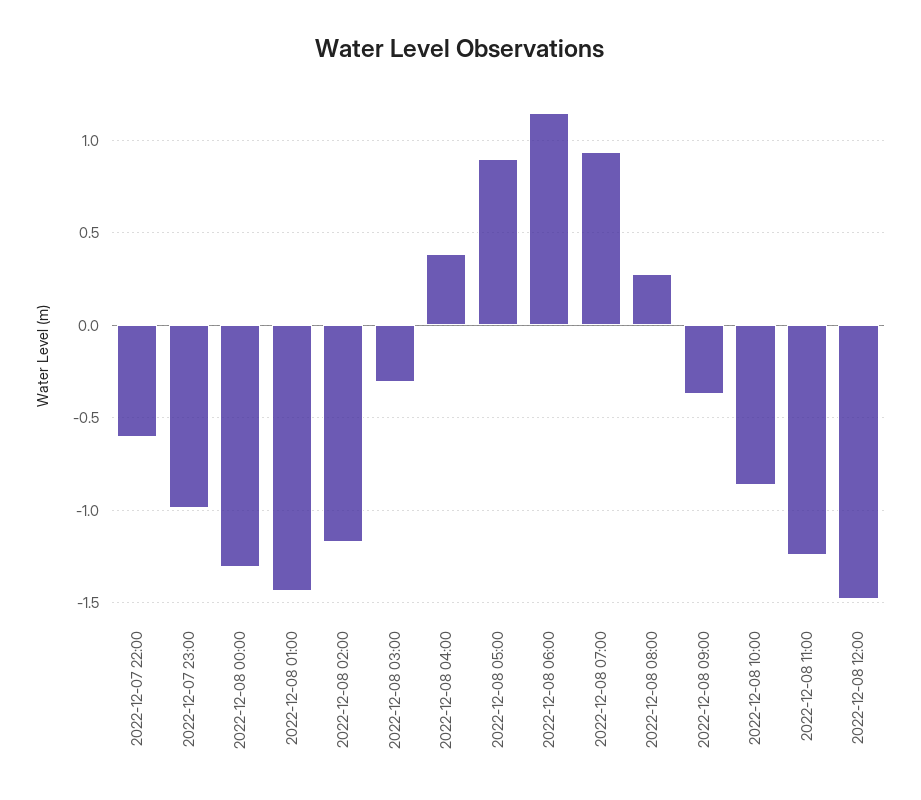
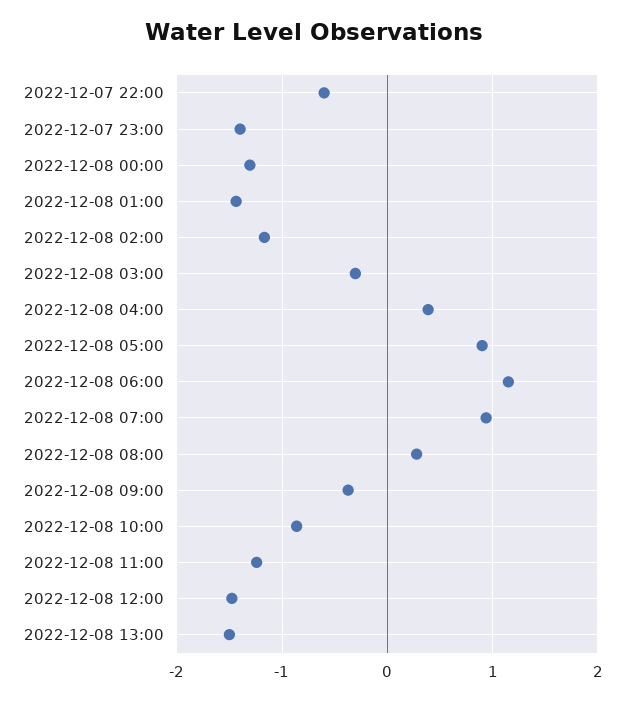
2022-12-07 23:00: -1 -> -1.4
2022-12-08 13:00: none -> -1.5

